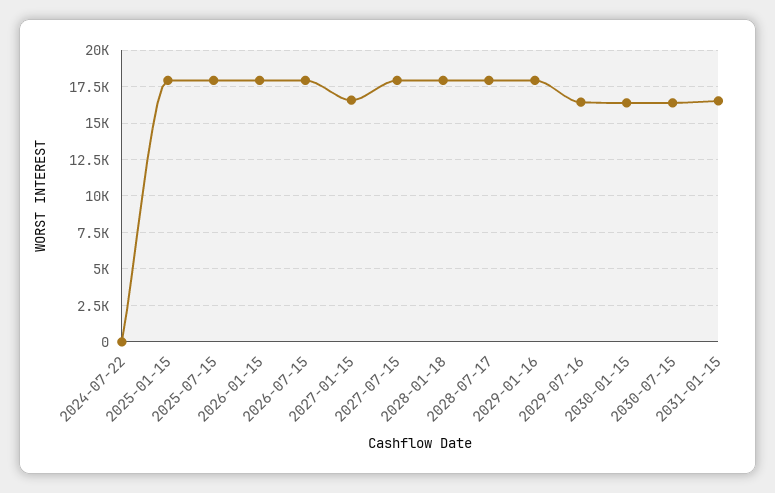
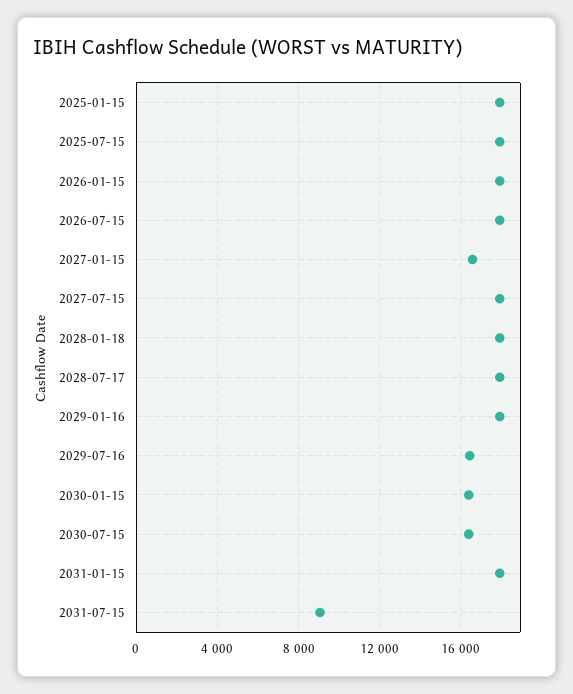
2024-07-22: 0 -> none
2031-01-15: 16500 -> 18000
2031-07-15: none -> 9000

